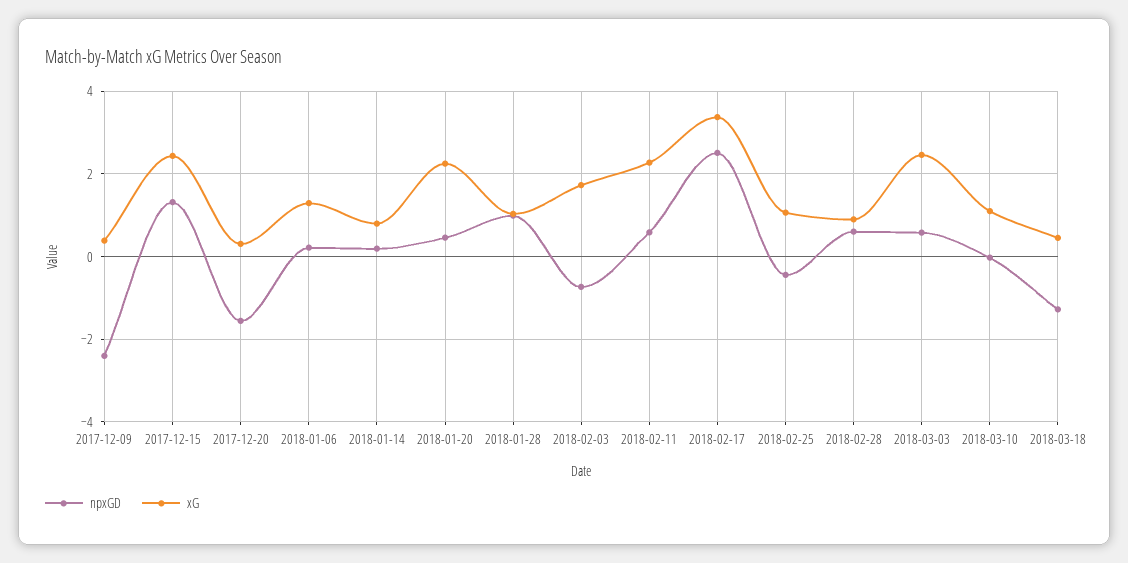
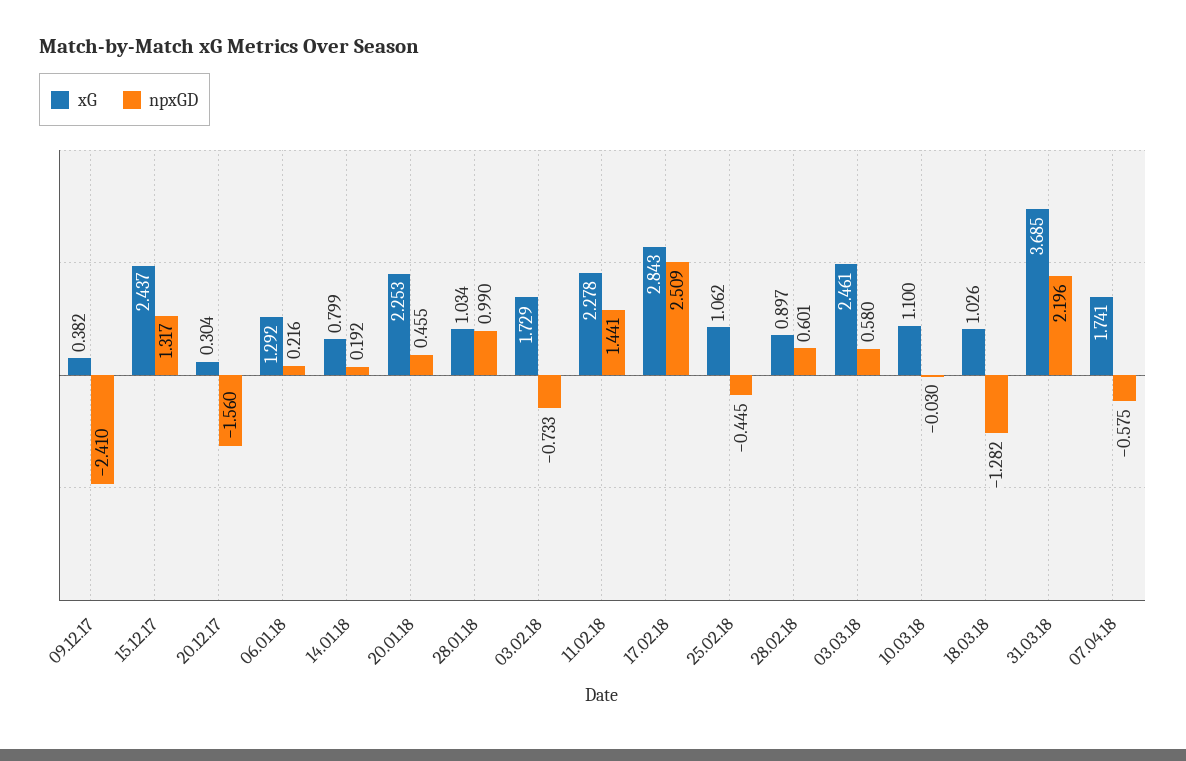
npxGD, 2018-02-11: 0.6 -> 1.441
xG, 2018-02-17: 3.4 -> 2.843
xG, 2018-03-18: 0.4 -> 1.026
xG, 31.03.18: none -> 3.685
npxGD, 31.03.18: none -> 2.196
xG, 07.04.18: none -> 1.741
npxGD, 07.04.18: none -> -0.575

